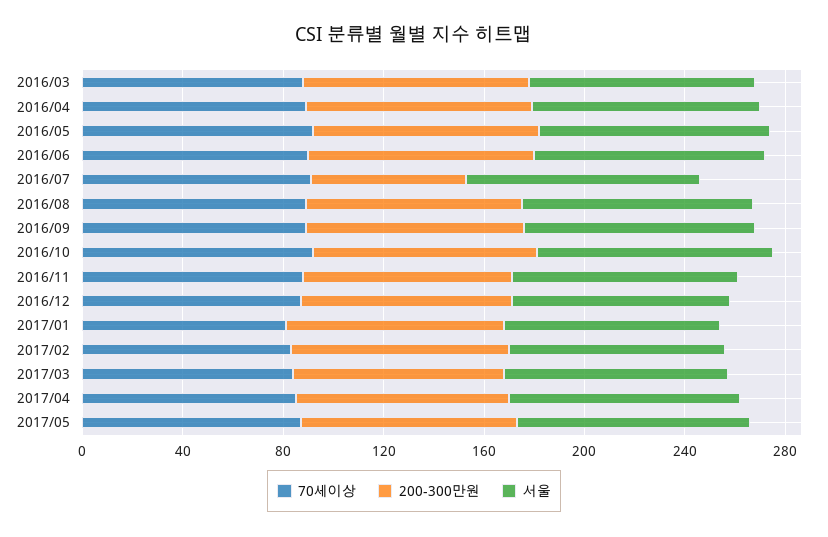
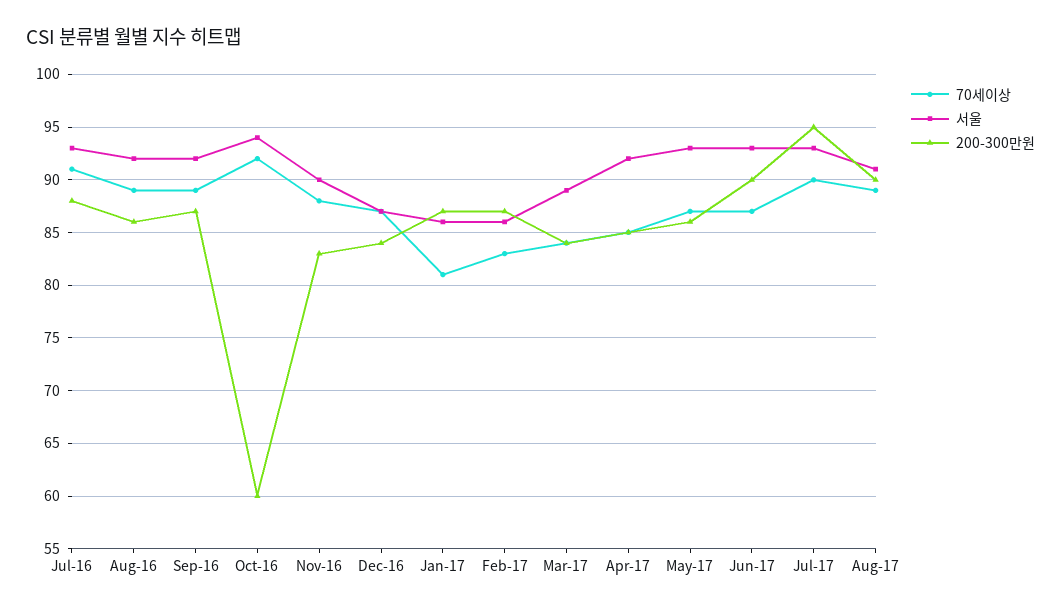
70세이상, 2016/03: 90 -> none
200-300만원, 2016/03: 90 -> none
서울, 2016/03: 90 -> none
70세이상, 2016/04: 90 -> none
200-300만원, 2016/04: 90 -> none
서울, 2016/04: 90 -> none
70세이상, 2016/05: 90 -> none
200-300만원, 2016/05: 90 -> none
서울, 2016/05: 90 -> none
70세이상, 2016/06: 90 -> none
200-300만원, 2016/06: 90 -> none
서울, 2016/06: 90 -> none
200-300만원, 2016/07: 60 -> 88
200-300만원, 2016/10: 90 -> 60
70세이상, Jun-17: none -> 87
서울, Jun-17: none -> 93
200-300만원, Jun-17: none -> 90
70세이상, Jul-17: none -> 90
서울, Jul-17: none -> 93
200-300만원, Jul-17: none -> 95
70세이상, Aug-17: none -> 89
서울, Aug-17: none -> 91
200-300만원, Aug-17: none -> 90

